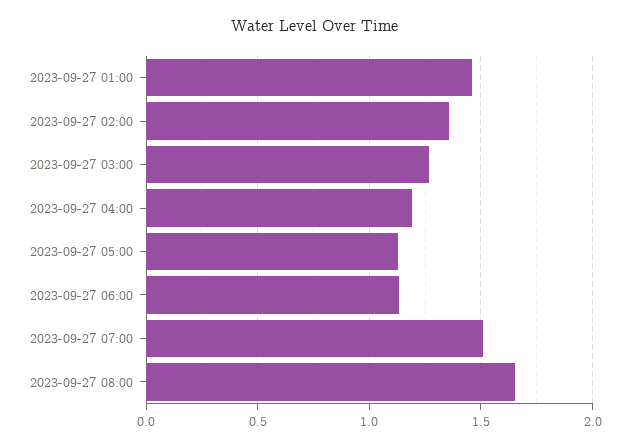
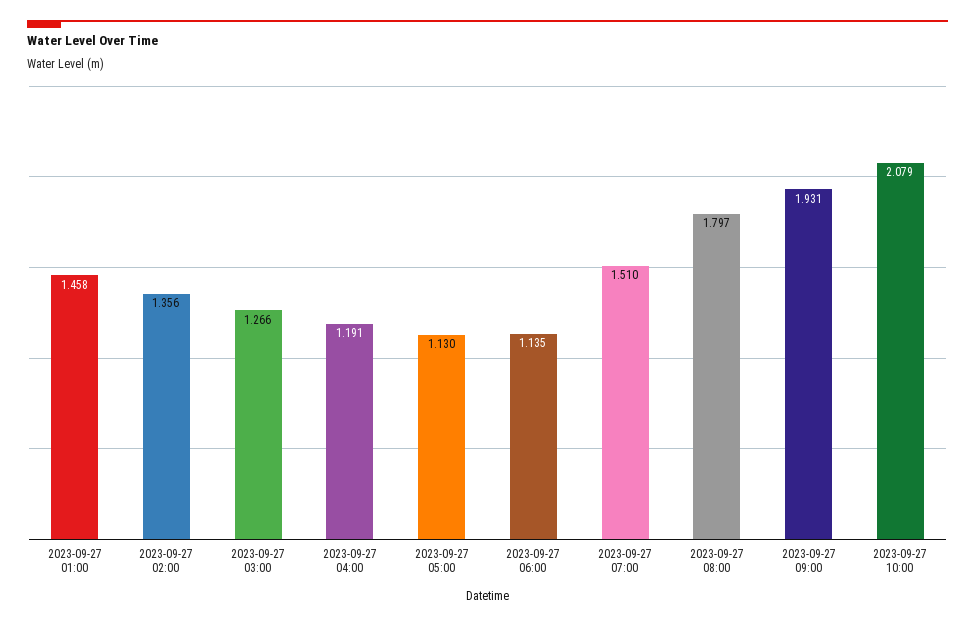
2023-09-27 08:00: 1.65 -> 1.797
2023-09-27 09:00: none -> 1.931
2023-09-27 10:00: none -> 2.079

